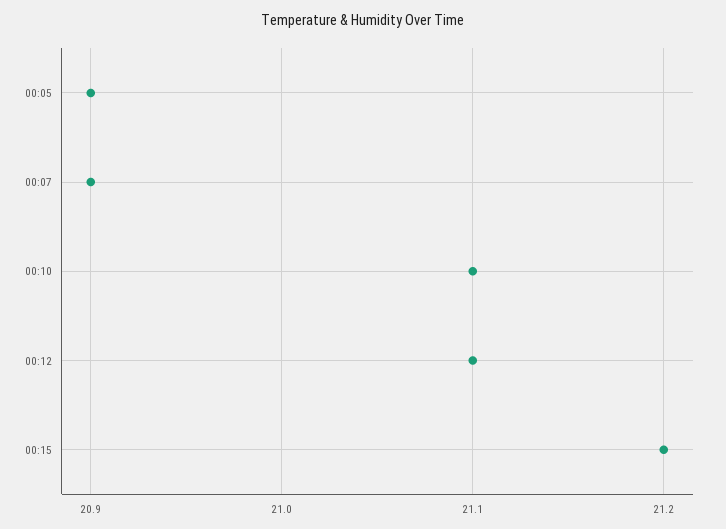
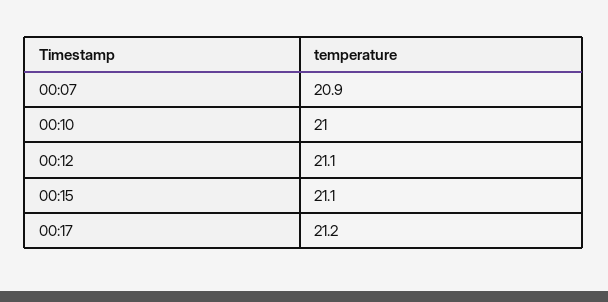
00:05: 20.9 -> none
00:10: 21.1 -> 21
00:15: 21.2 -> 21.1
00:17: none -> 21.2

